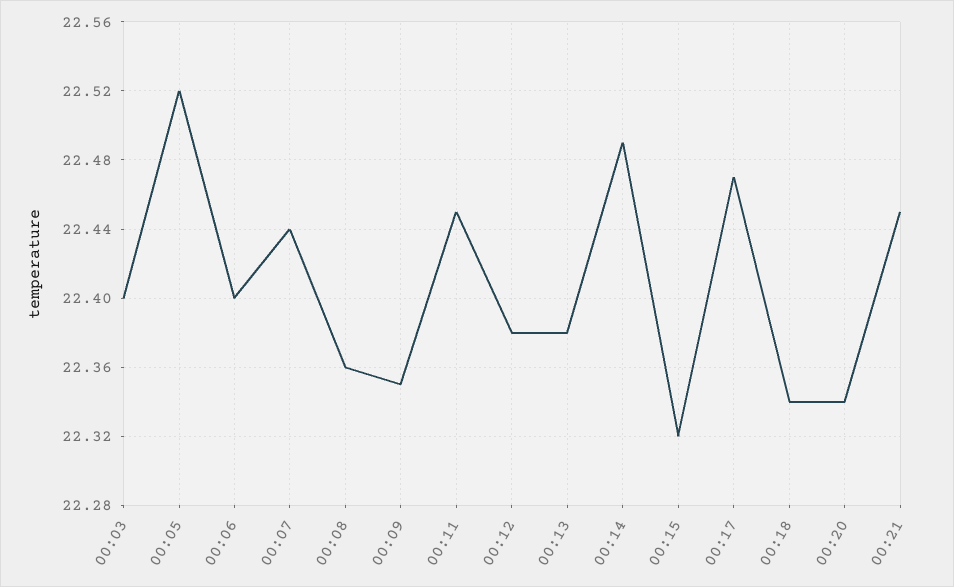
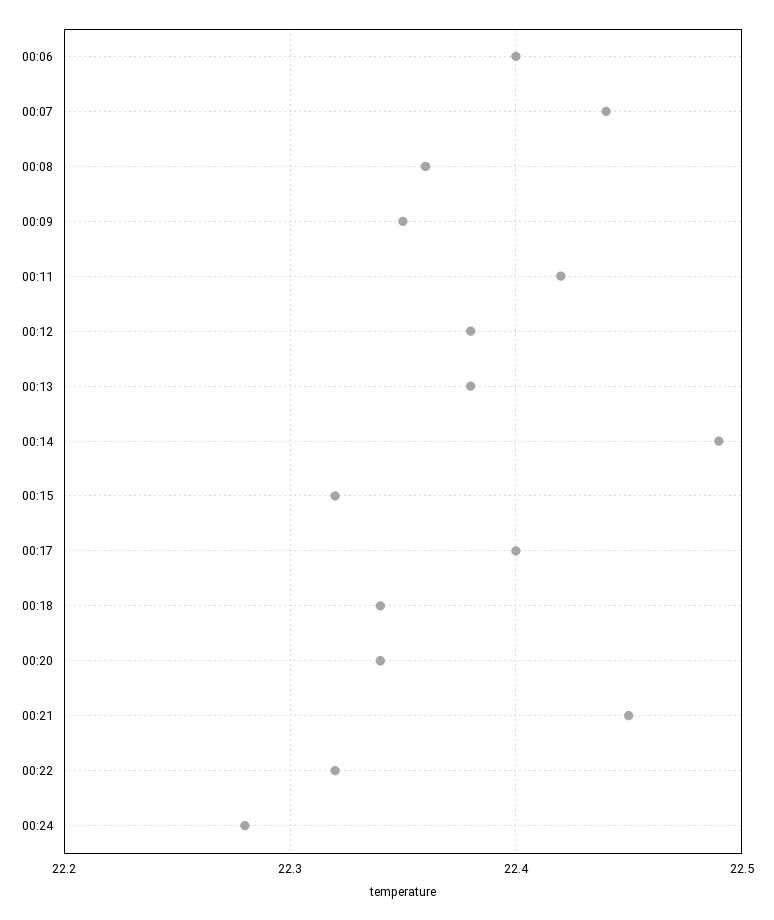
00:03: 22.4 -> none
00:05: 22.52 -> none
00:11: 22.45 -> 22.42
00:17: 22.47 -> 22.4
00:22: none -> 22.32
00:24: none -> 22.28

